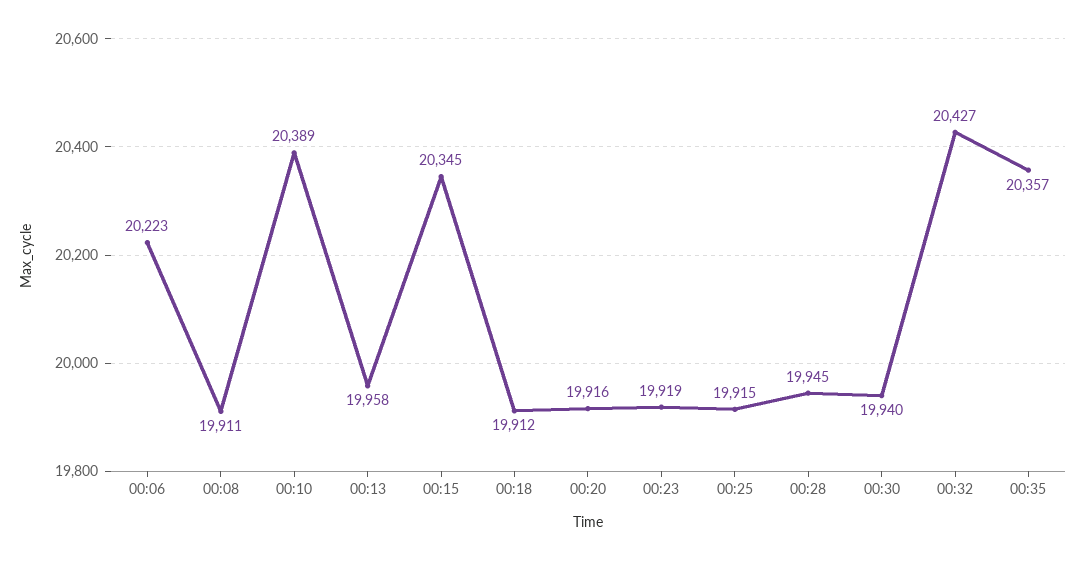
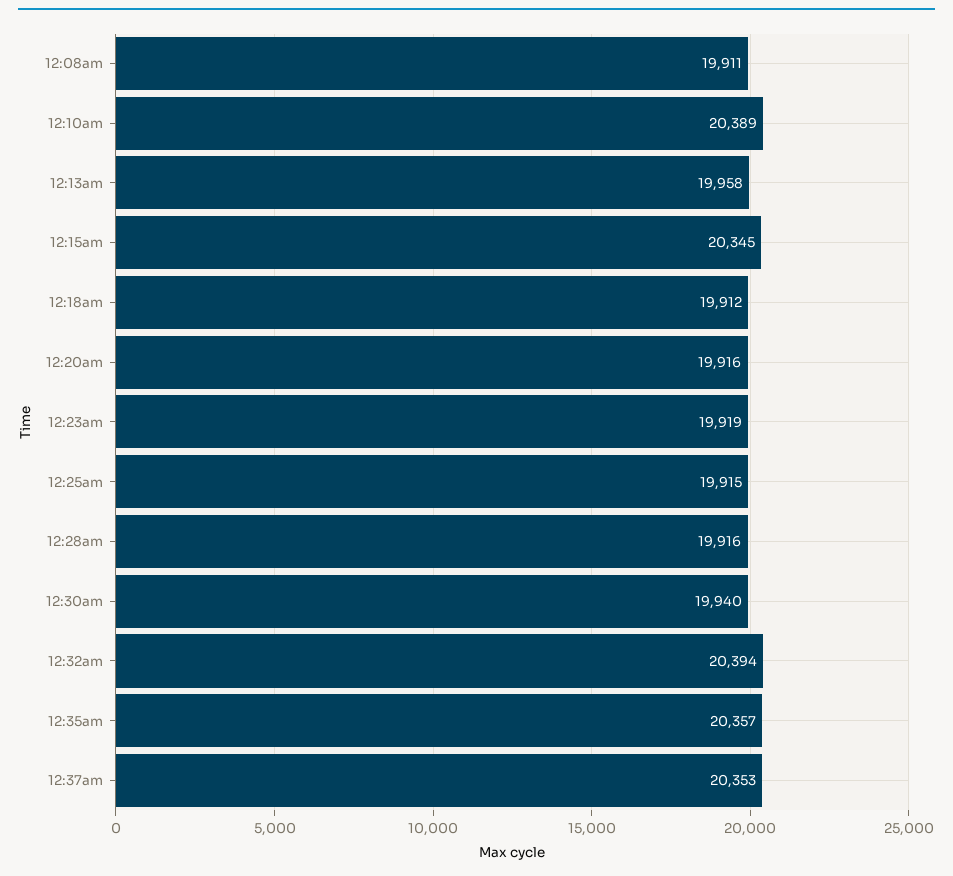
00:06: 20223 -> none
00:28: 19945 -> 19916
00:32: 20427 -> 20394
12:37am: none -> 20353

